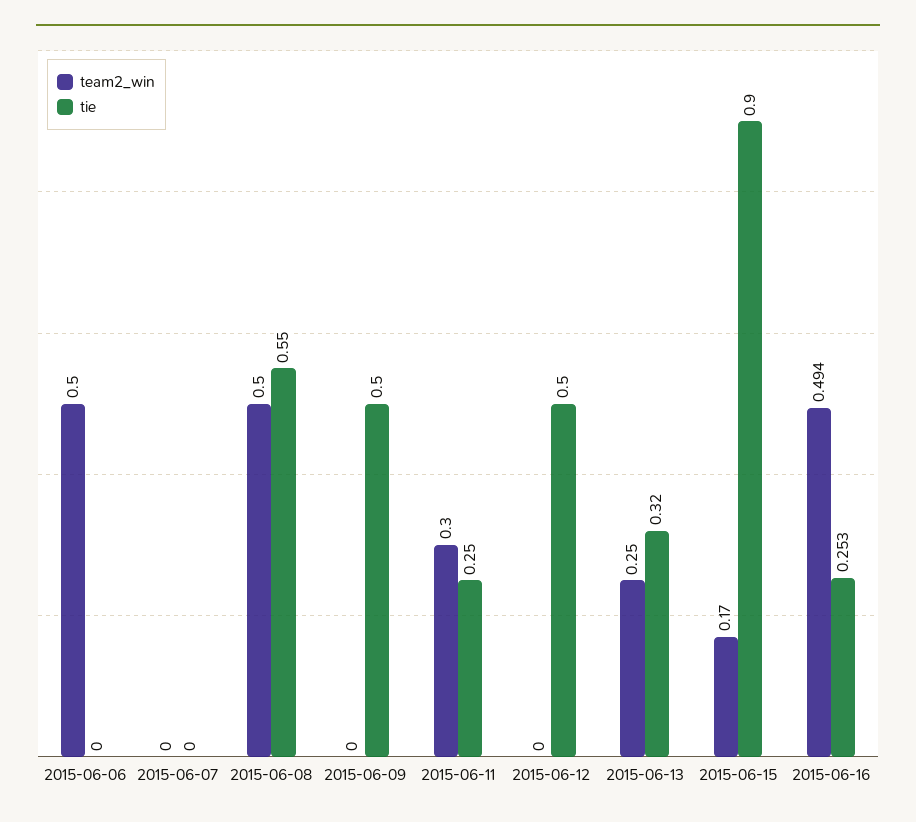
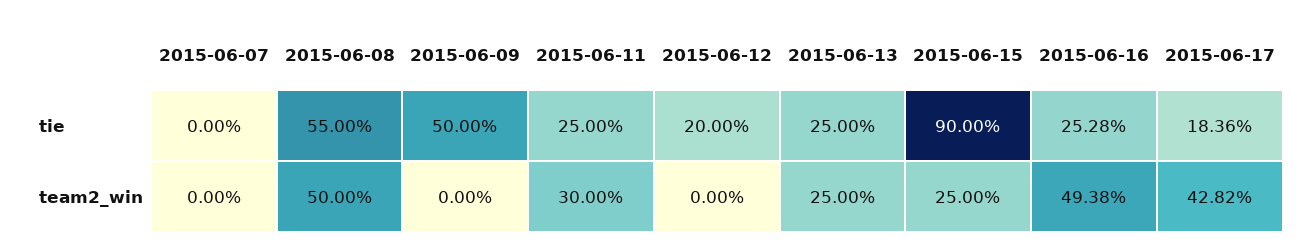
team2_win, 2015-06-06: 0.5 -> none
tie, 2015-06-06: 0 -> none
tie, 2015-06-12: 0.5 -> 0.2
tie, 2015-06-13: 0.32 -> 0.25
team2_win, 2015-06-15: 0.17 -> 0.25
tie, 2015-06-17: none -> 0.1836
team2_win, 2015-06-17: none -> 0.4282

